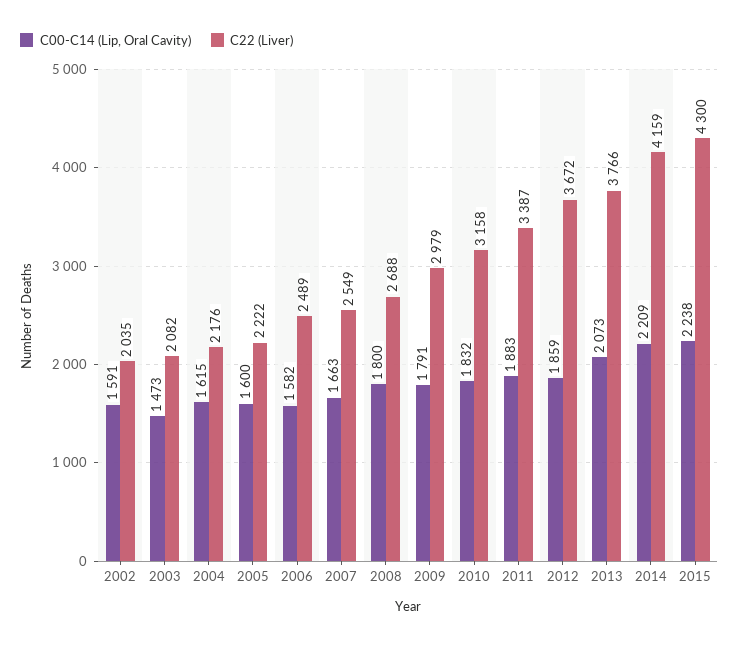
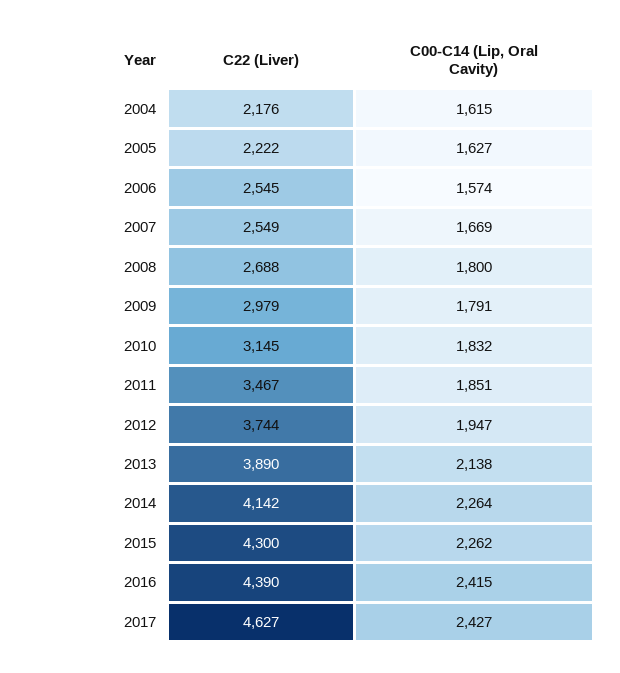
C00-C14 (Lip, Oral Cavity), 2002: 1591 -> none
C22 (Liver), 2002: 2035 -> none
C00-C14 (Lip, Oral Cavity), 2003: 1473 -> none
C22 (Liver), 2003: 2082 -> none
C00-C14 (Lip, Oral Cavity), 2005: 1600 -> 1627
C00-C14 (Lip, Oral Cavity), 2006: 1582 -> 1574
C22 (Liver), 2006: 2489 -> 2545
C00-C14 (Lip, Oral Cavity), 2007: 1663 -> 1669
C22 (Liver), 2010: 3158 -> 3145
C00-C14 (Lip, Oral Cavity), 2011: 1883 -> 1851
C22 (Liver), 2011: 3387 -> 3467
C00-C14 (Lip, Oral Cavity), 2012: 1859 -> 1947
C22 (Liver), 2012: 3672 -> 3744
C00-C14 (Lip, Oral Cavity), 2013: 2073 -> 2138
C22 (Liver), 2013: 3766 -> 3890
C00-C14 (Lip, Oral Cavity), 2014: 2209 -> 2264
C22 (Liver), 2014: 4159 -> 4142
C00-C14 (Lip, Oral Cavity), 2015: 2238 -> 2262
C22 (Liver), 2016: none -> 4390
C00-C14 (Lip, Oral Cavity), 2016: none -> 2415
C22 (Liver), 2017: none -> 4627
C00-C14 (Lip, Oral Cavity), 2017: none -> 2427

